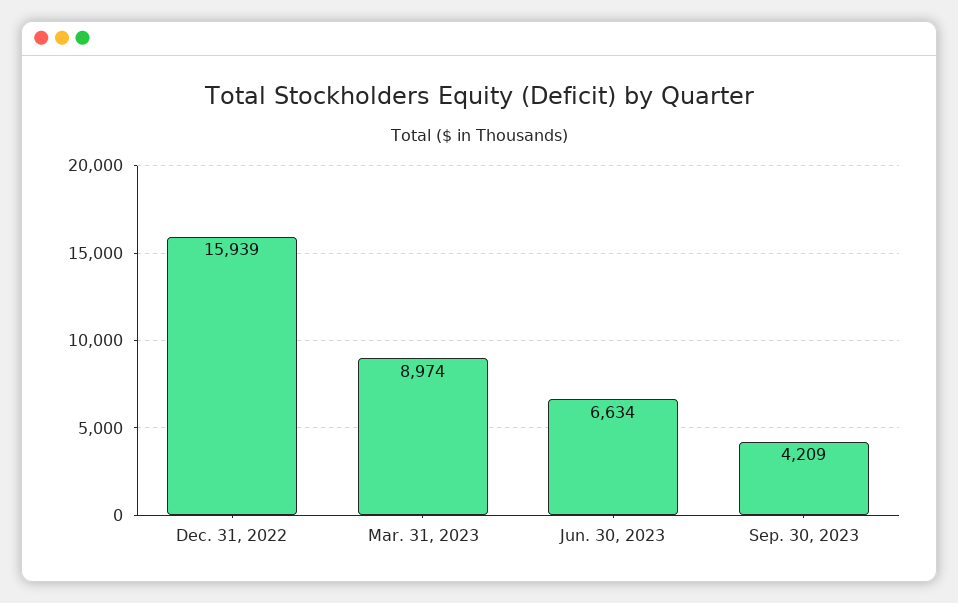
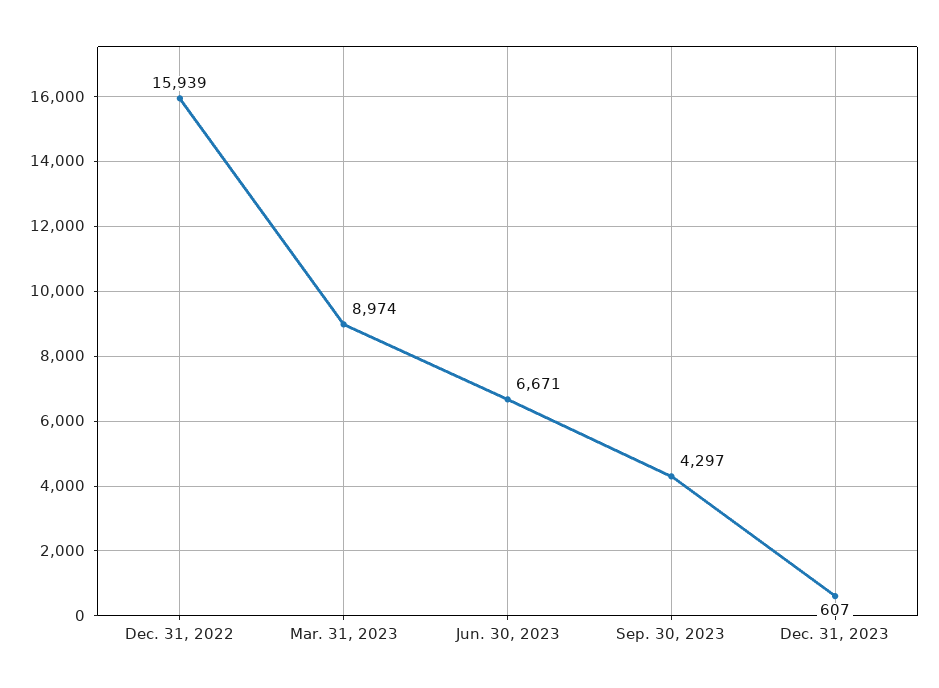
Jun. 30, 2023: 6634 -> 6671
Sep. 30, 2023: 4209 -> 4297
Dec. 31, 2023: none -> 607

